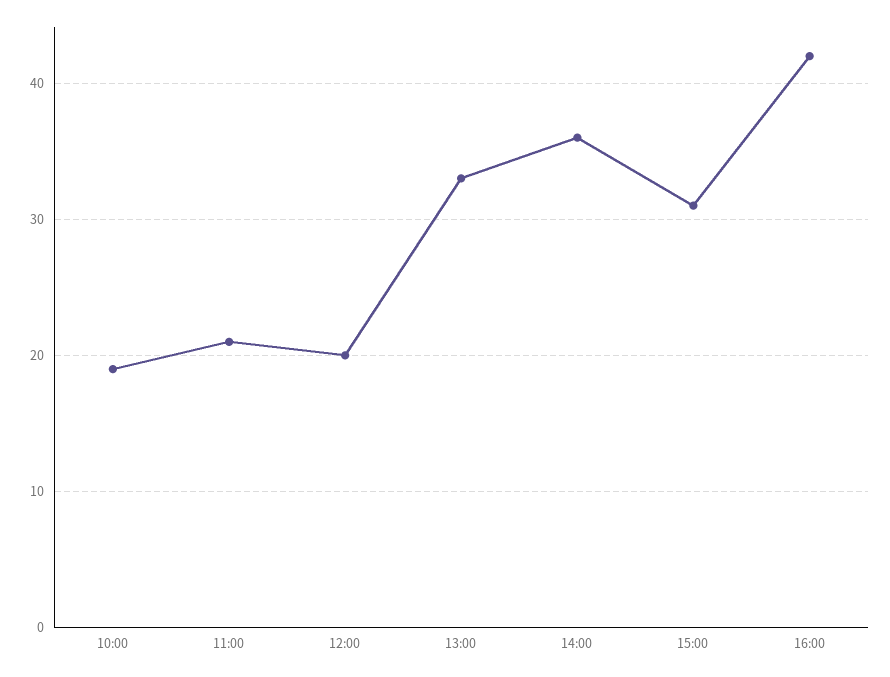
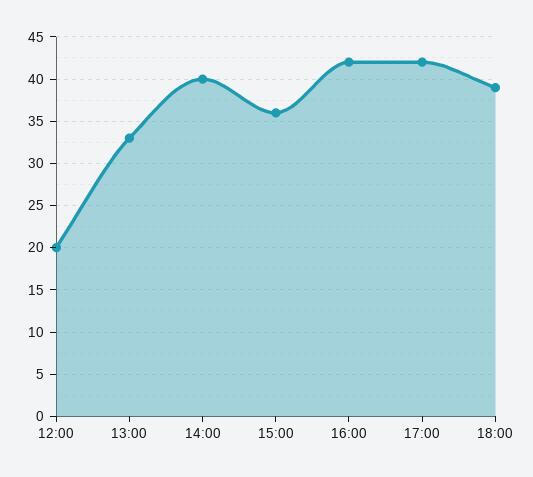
10:00: 19 -> none
11:00: 21 -> none
14:00: 36 -> 40
15:00: 31 -> 36
17:00: none -> 42
18:00: none -> 39

